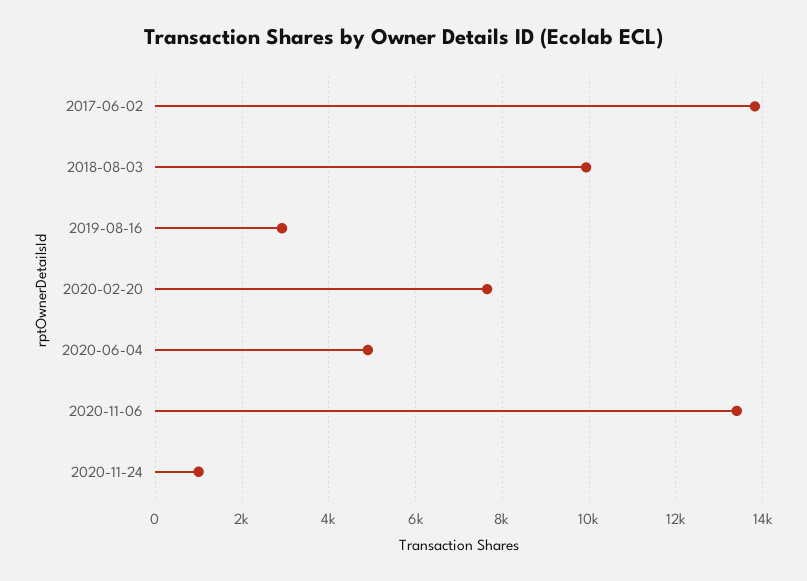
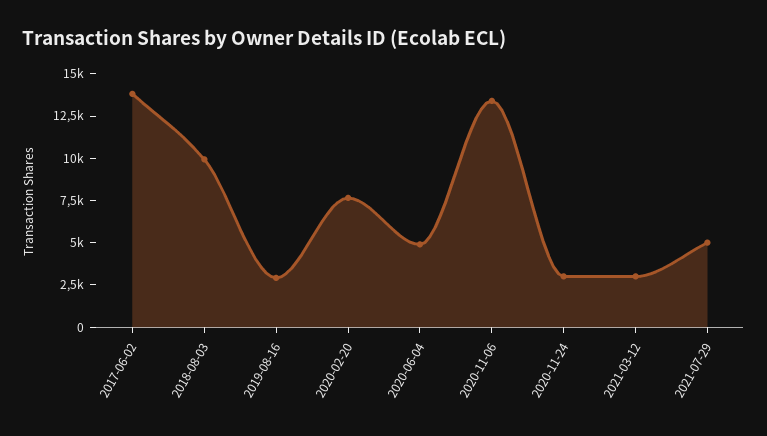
2020-11-24: 1000 -> 3000
2021-03-12: none -> 3000
2021-07-29: none -> 5000

